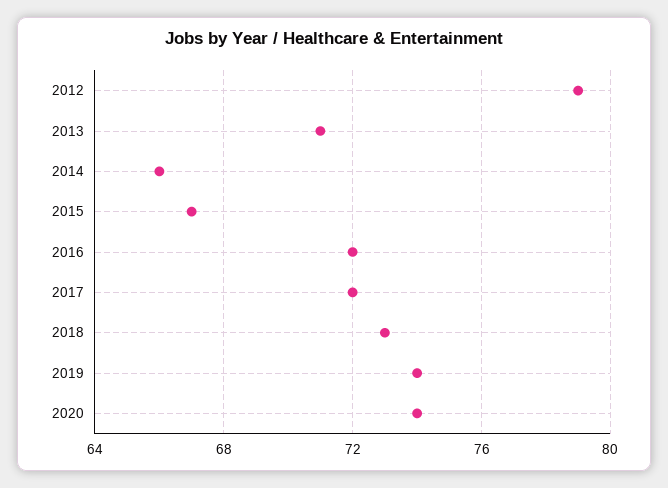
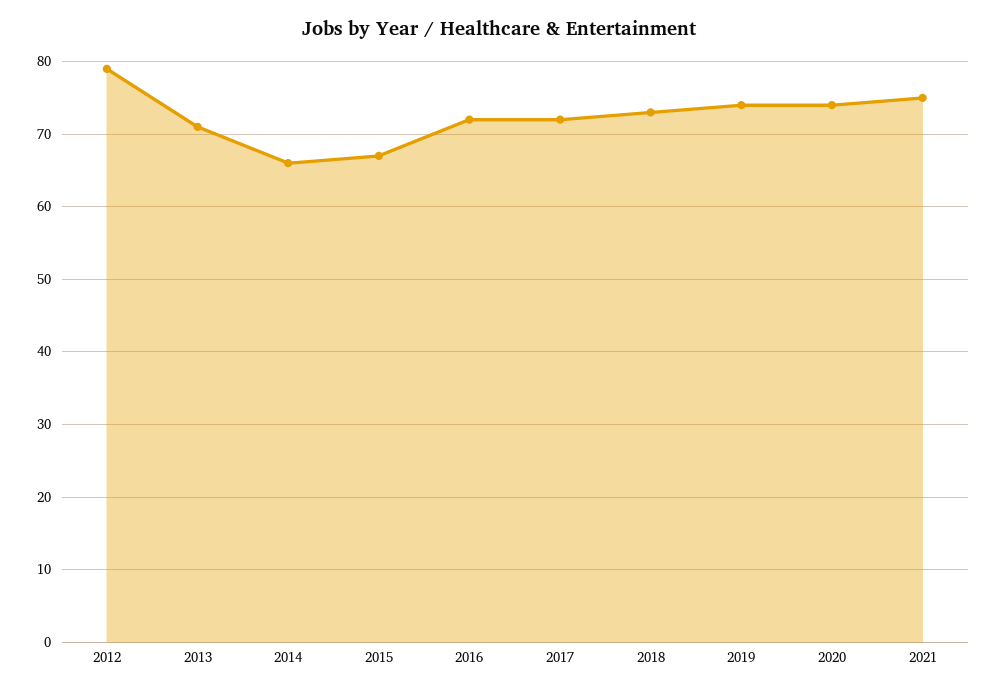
2021: none -> 75

